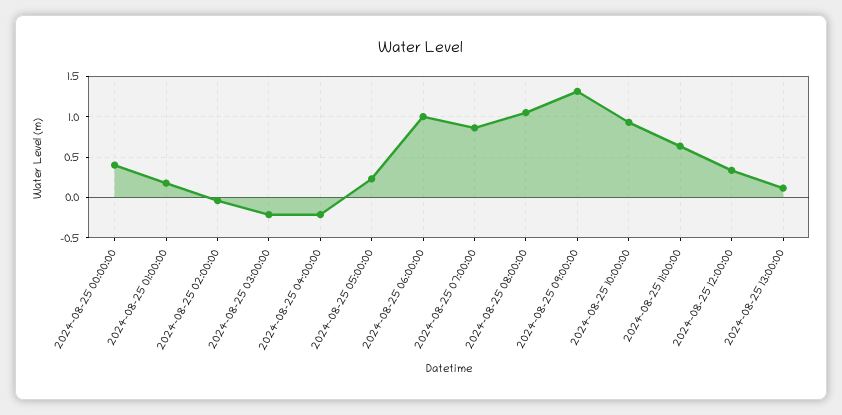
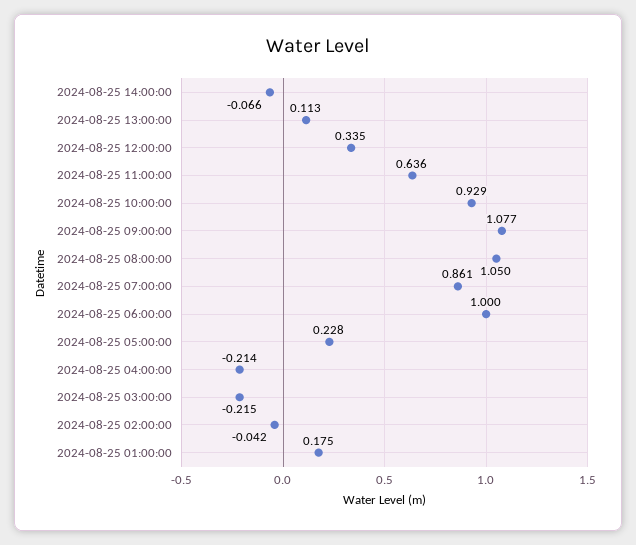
2024-08-25 00:00:00: 0.4 -> none
2024-08-25 09:00:00: 1.3 -> 1.077
2024-08-25 14:00:00: none -> -0.066

